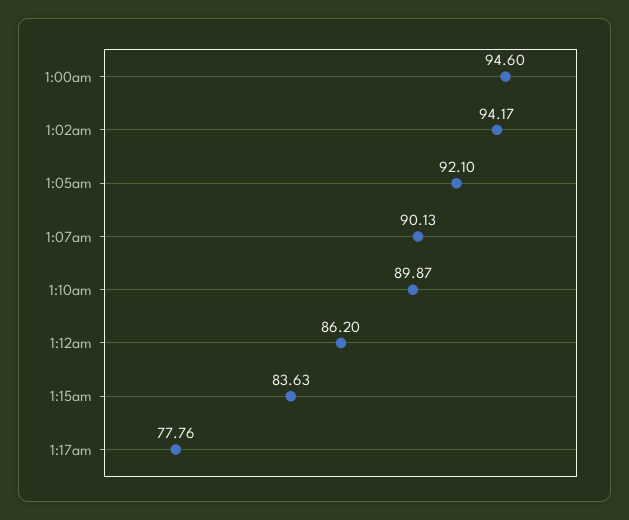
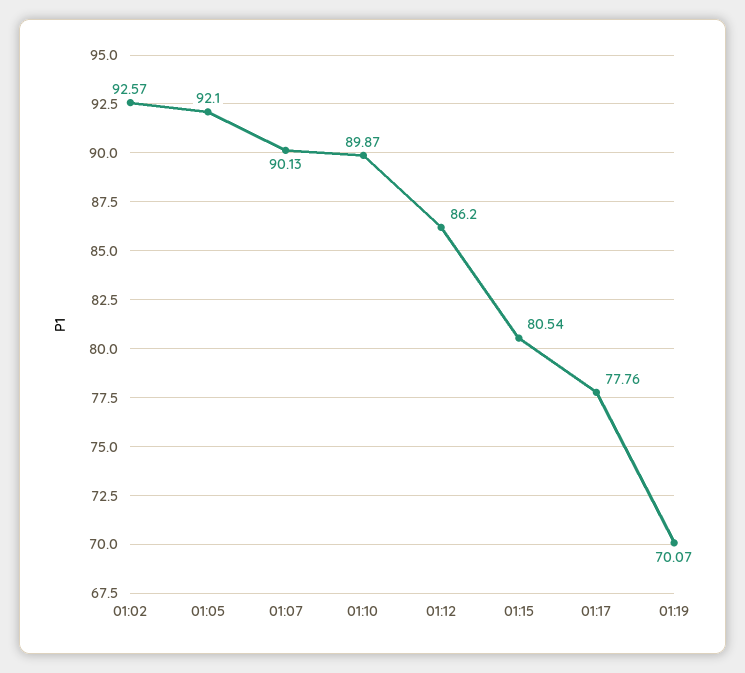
1:00am: 94.6 -> none
1:02am: 94.17 -> 92.57
1:15am: 83.63 -> 80.54
01:19: none -> 70.07

